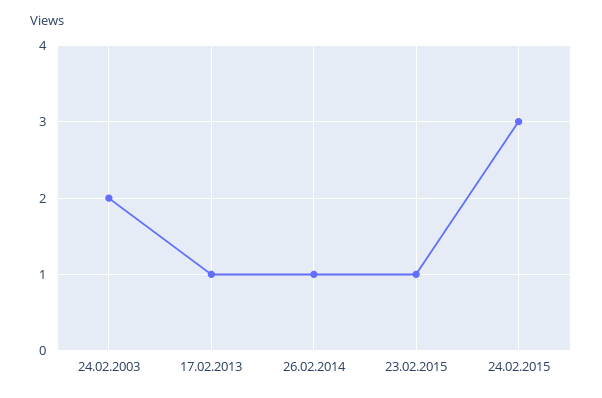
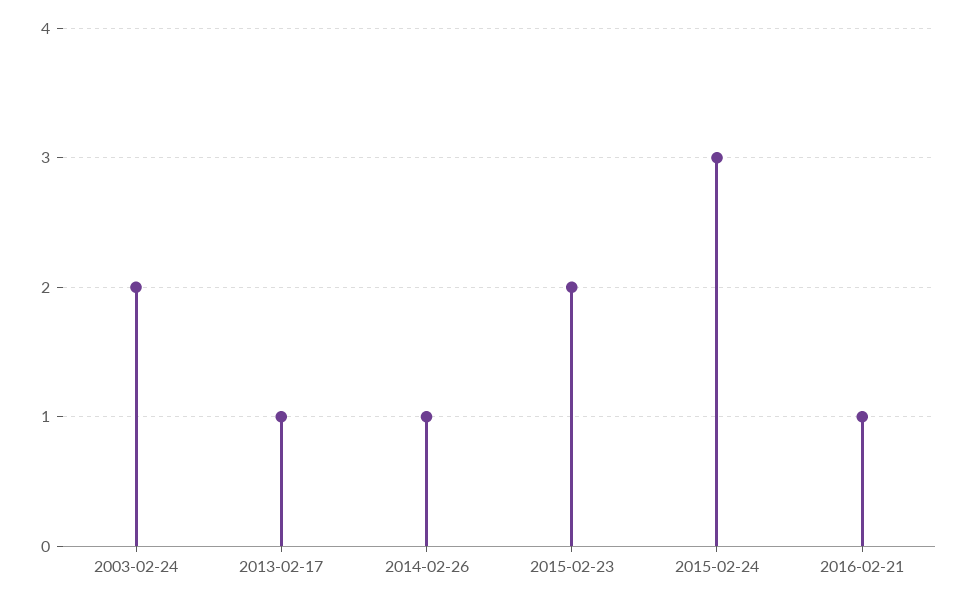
23.02.2015: 1 -> 2
2016-02-21: none -> 1

